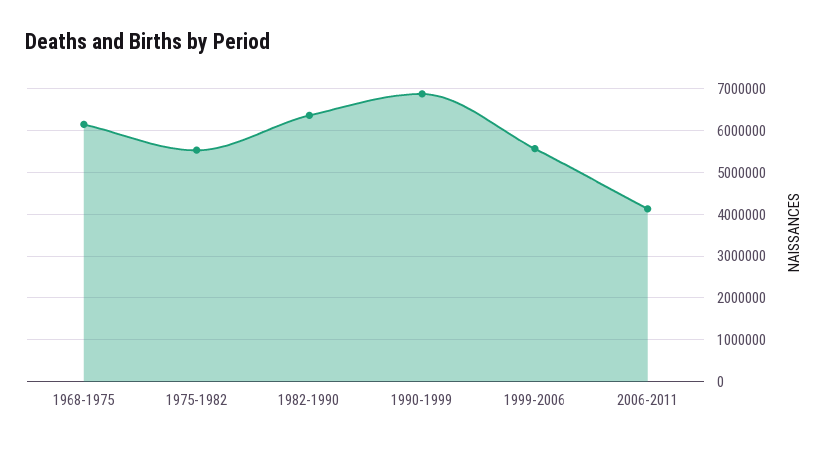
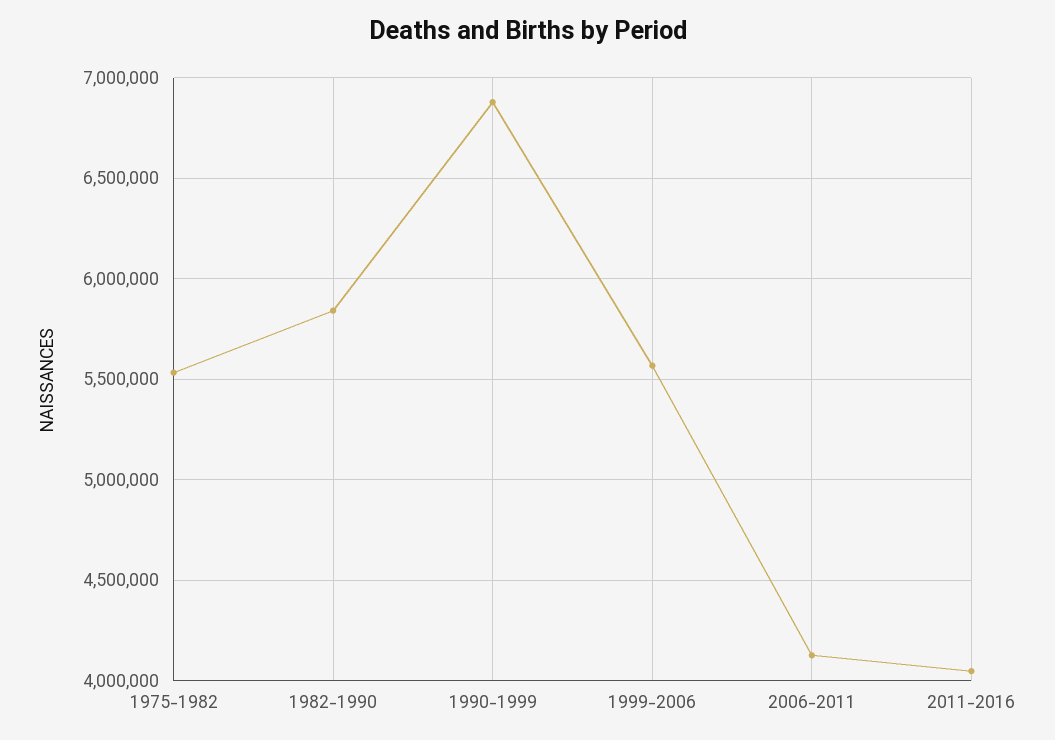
1968-1975: 6200000 -> none
1982-1990: 6400000 -> 5850000
2011-2016: none -> 4050000

